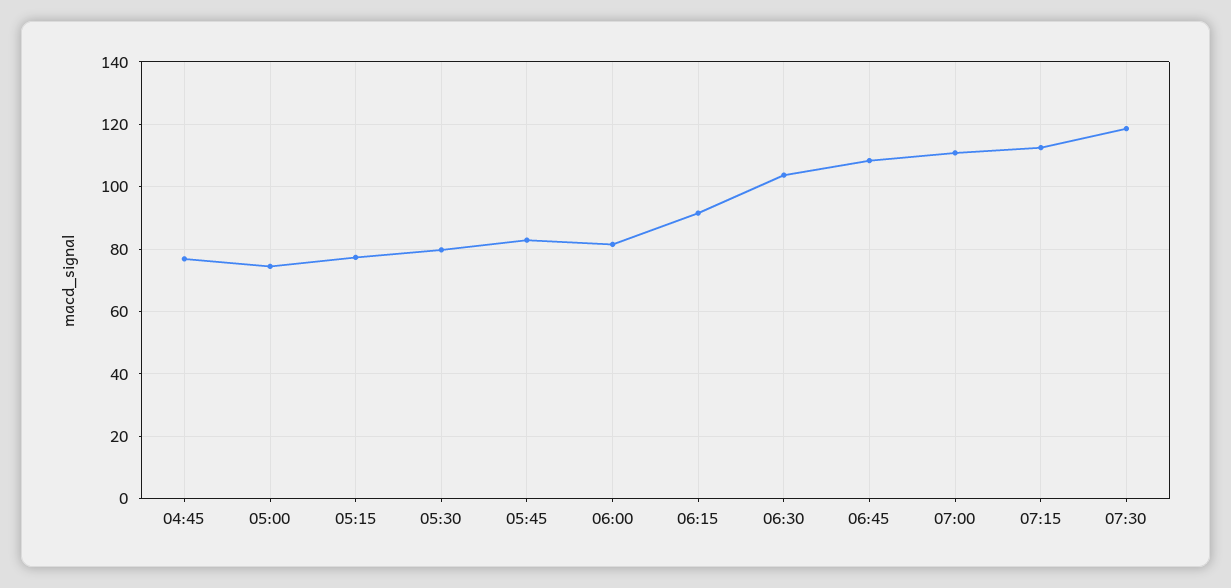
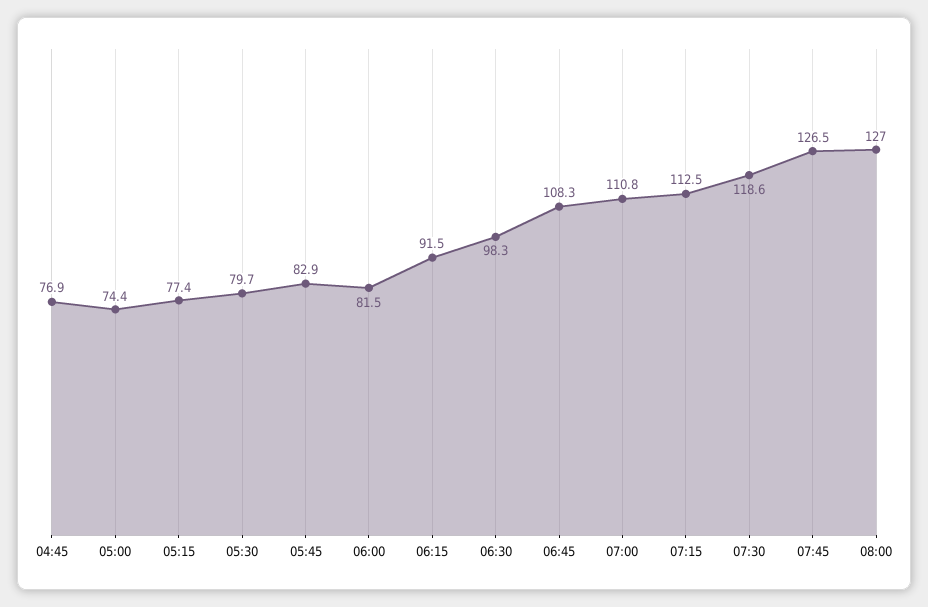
06:30: 104 -> 98.3
07:45: none -> 126.5
08:00: none -> 127

